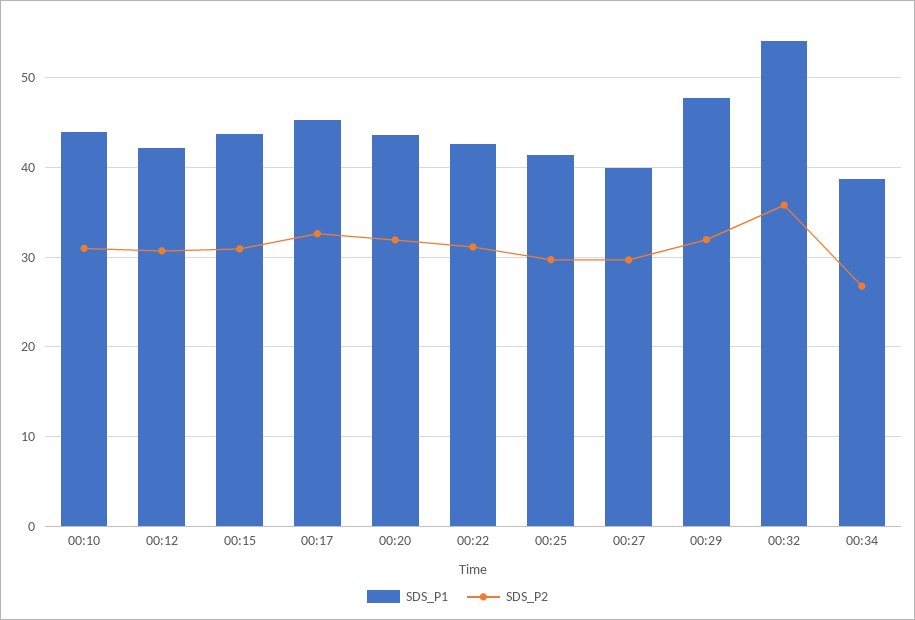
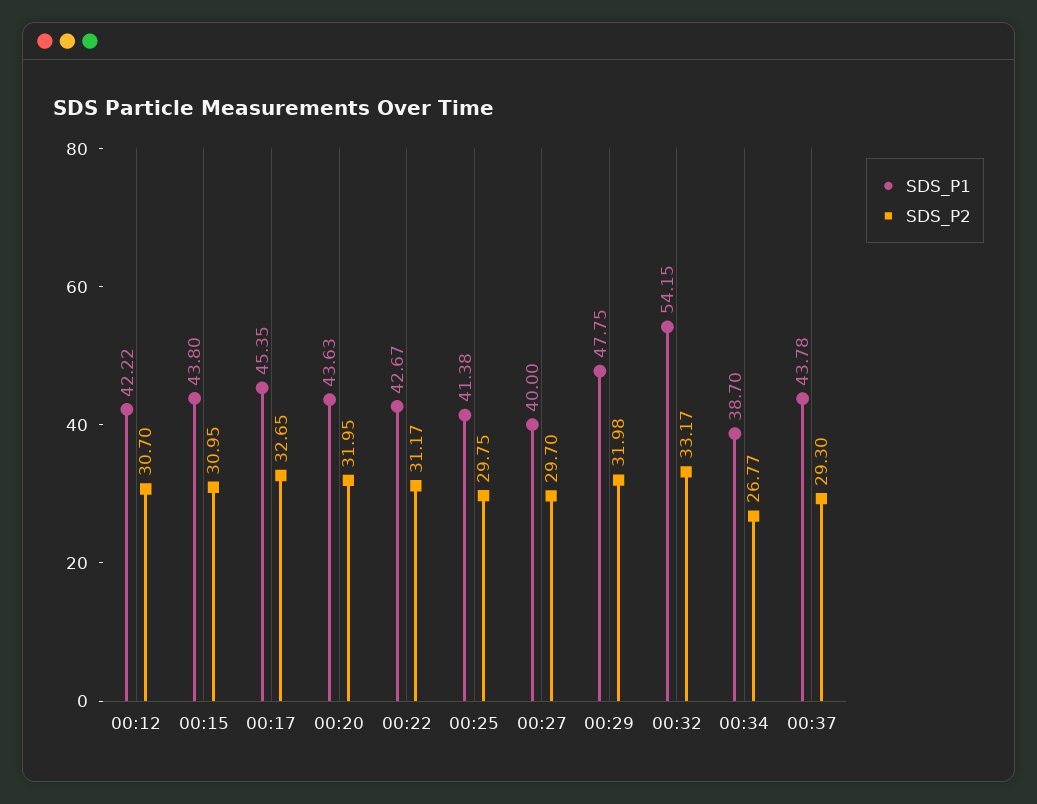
SDS_P1, 00:10: 44 -> none
SDS_P2, 00:10: 31 -> none
SDS_P2, 00:32: 36 -> 33.17
SDS_P1, 00:37: none -> 43.78
SDS_P2, 00:37: none -> 29.3

